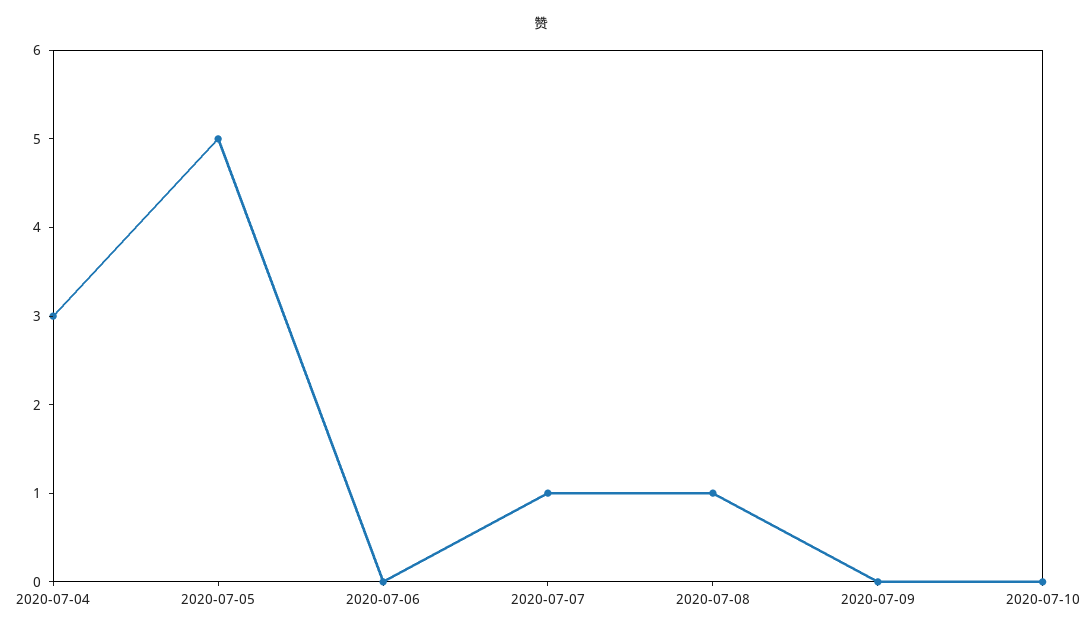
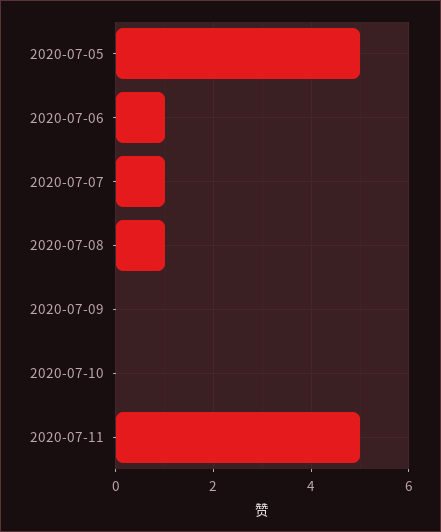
2020-07-04: 3 -> none
2020-07-06: 0 -> 1
2020-07-11: none -> 5

